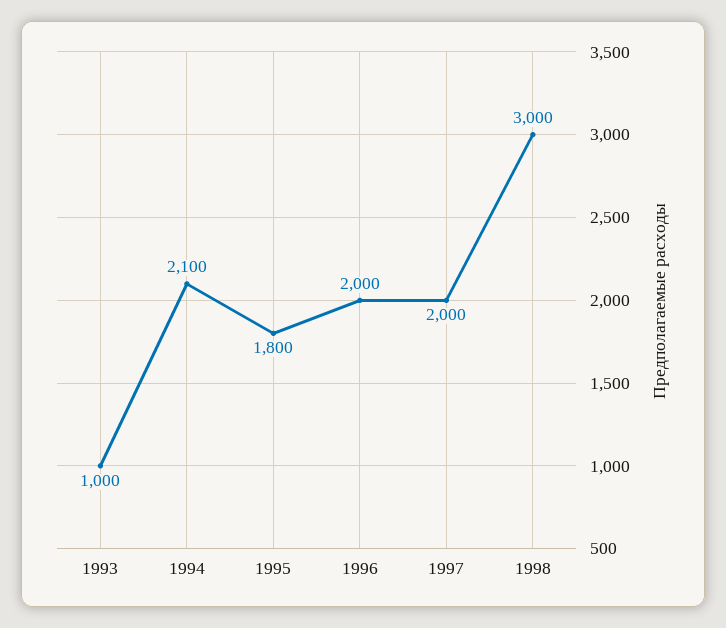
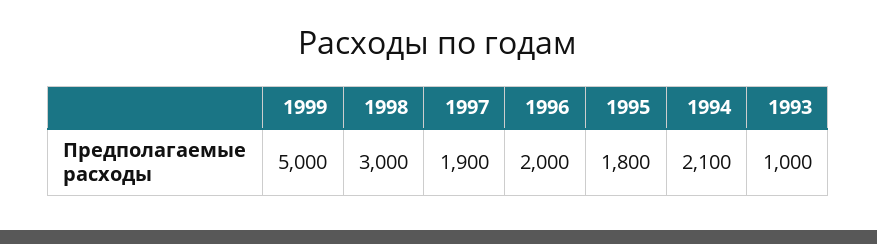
1997: 2000 -> 1900
1999: none -> 5000

